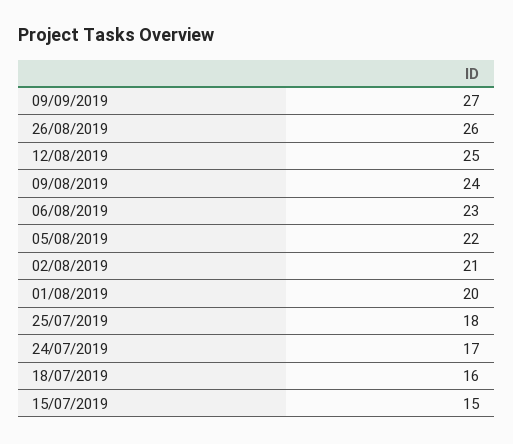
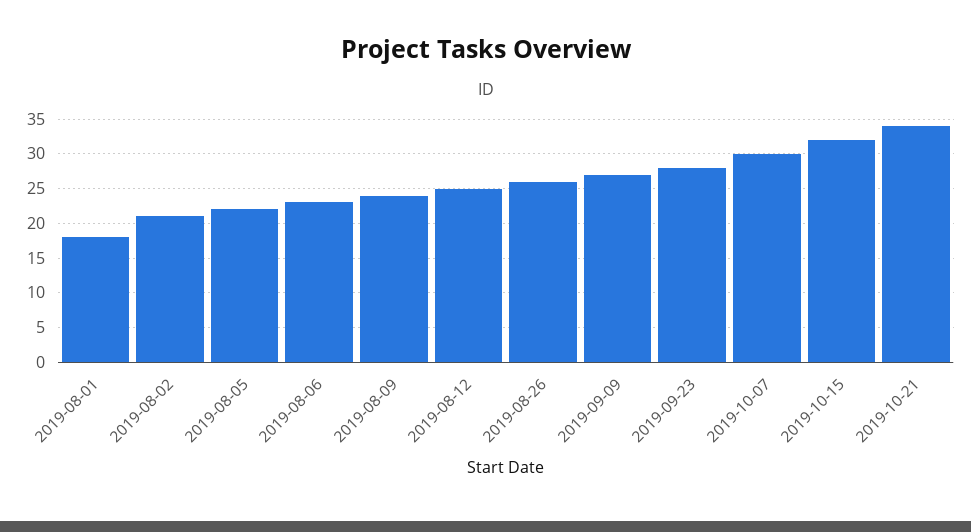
01/08/2019: 20 -> 18
25/07/2019: 18 -> none
24/07/2019: 17 -> none
18/07/2019: 16 -> none
15/07/2019: 15 -> none
2019-09-23: none -> 28
2019-10-07: none -> 30
2019-10-15: none -> 32
2019-10-21: none -> 34

